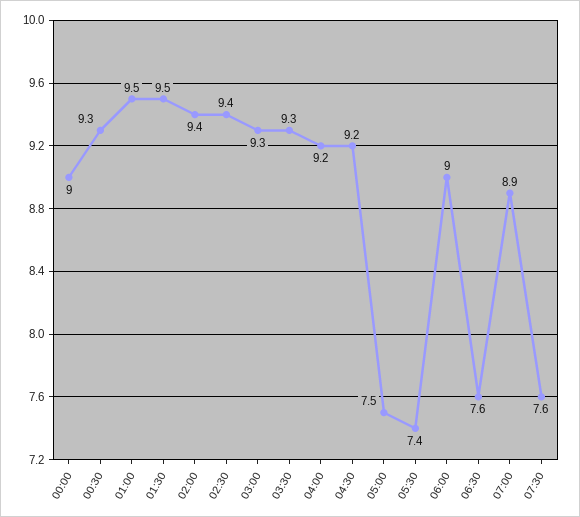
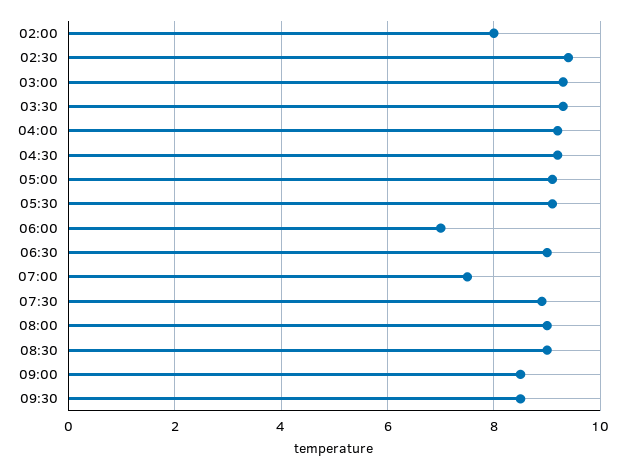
00:00: 9 -> none
00:30: 9.3 -> none
01:00: 9.5 -> none
01:30: 9.5 -> none
02:00: 9.4 -> 8
05:00: 7.5 -> 9
05:30: 7.4 -> 9
06:00: 9 -> 7
06:30: 7.6 -> 9
07:00: 8.9 -> 7.5
07:30: 7.6 -> 9
08:00: none -> 9
08:30: none -> 9
09:00: none -> 8.5
09:30: none -> 8.5

